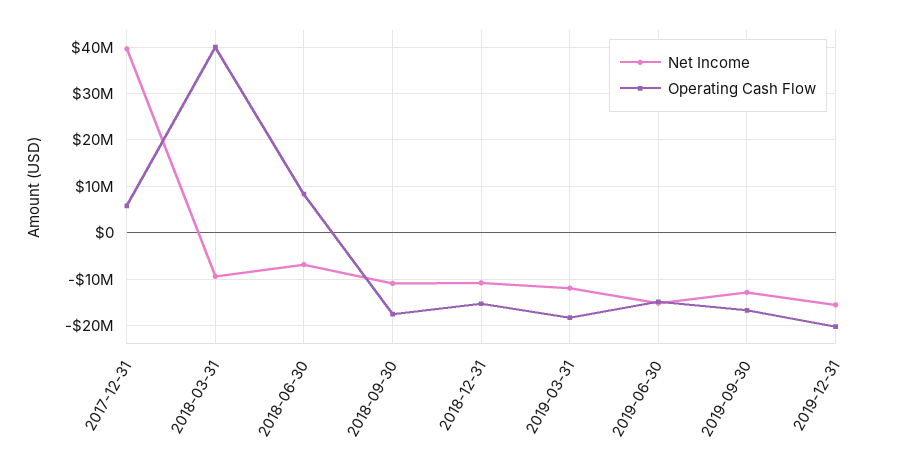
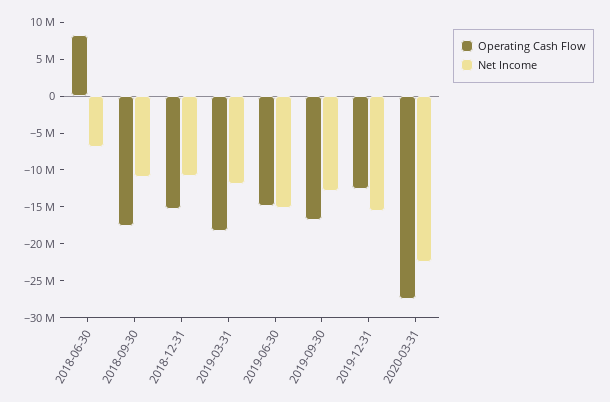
Net Income, 2017-12-31: 40000000 -> none
Operating Cash Flow, 2017-12-31: 6000000 -> none
Net Income, 2018-03-31: -10000000 -> none
Operating Cash Flow, 2018-03-31: 40000000 -> none
Operating Cash Flow, 2019-12-31: -20000000 -> -12500000
Operating Cash Flow, 2020-03-31: none -> -27500000
Net Income, 2020-03-31: none -> -22500000

